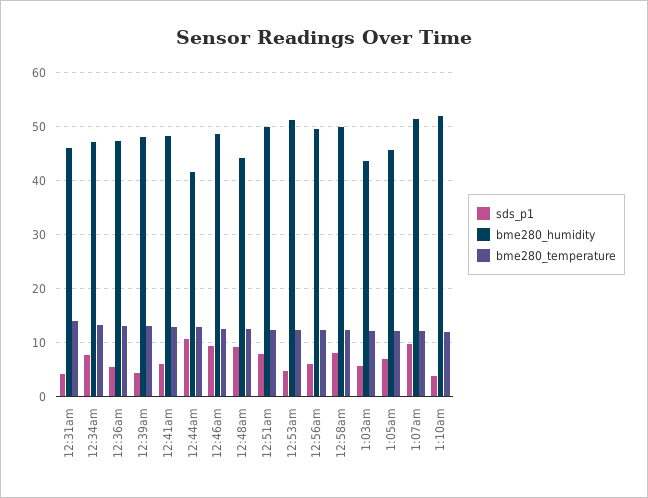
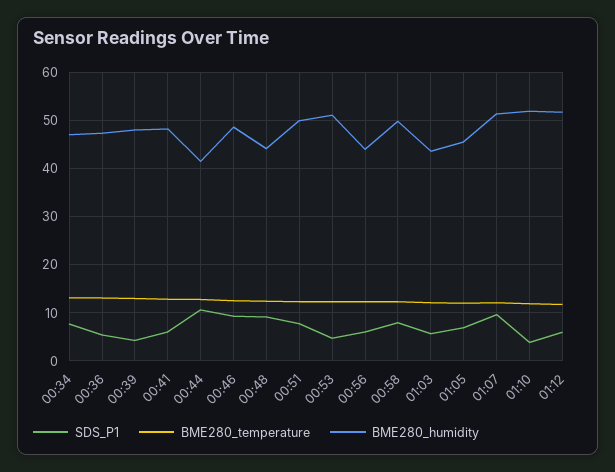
sds_p1, 12:31am: 4 -> none
bme280_humidity, 12:31am: 46 -> none
bme280_temperature, 12:31am: 14 -> none
bme280_humidity, 12:56am: 50 -> 44
sds_p1, 01:12: none -> 6
bme280_temperature, 01:12: none -> 12
bme280_humidity, 01:12: none -> 52

